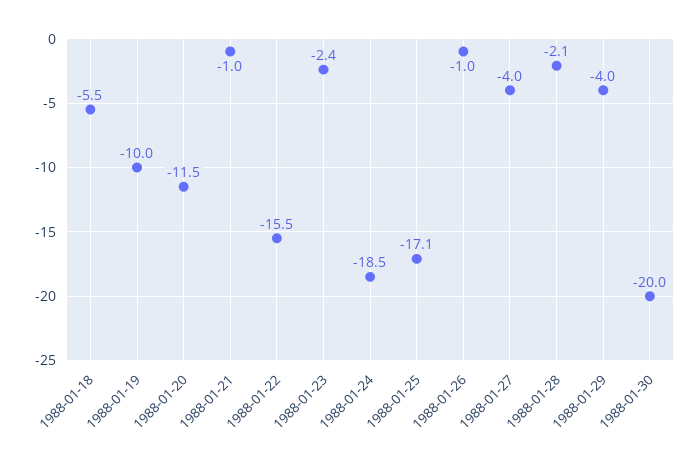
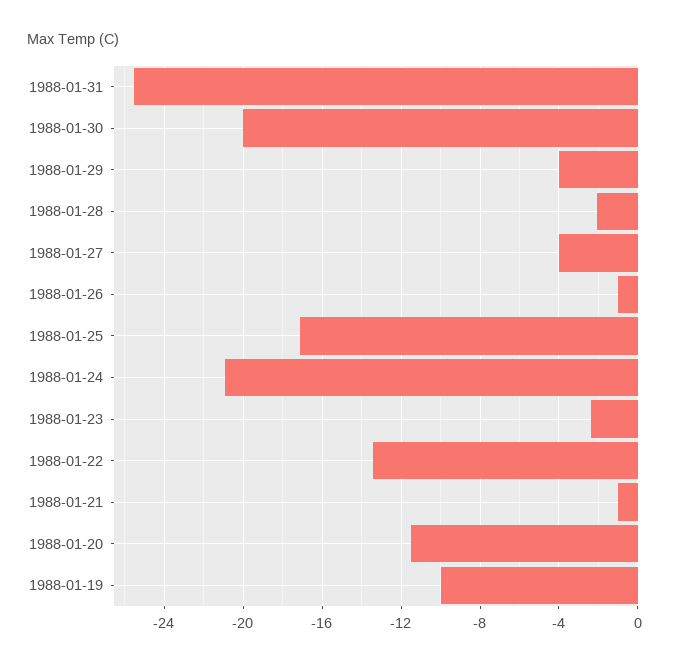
1988-01-18: -5.5 -> none
1988-01-22: -15.5 -> -13.5
1988-01-24: -18.5 -> -21
1988-01-31: none -> -25.5

